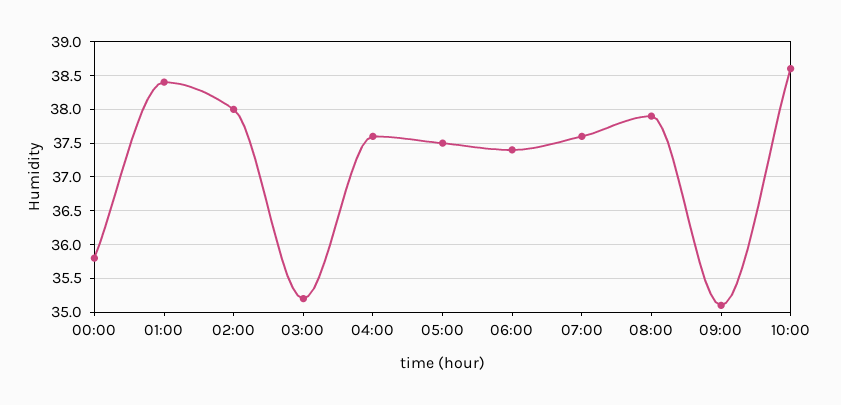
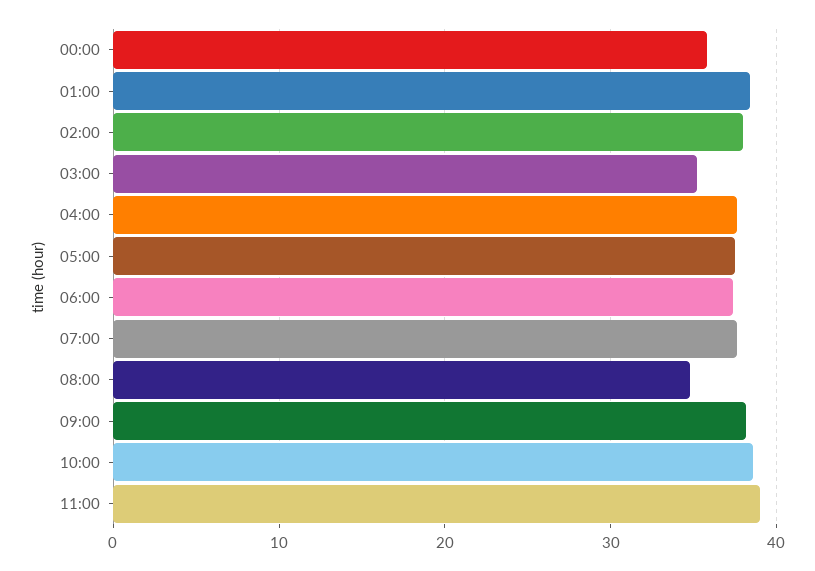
08:00: 37.9 -> 35
09:00: 35.1 -> 38
11:00: none -> 39

